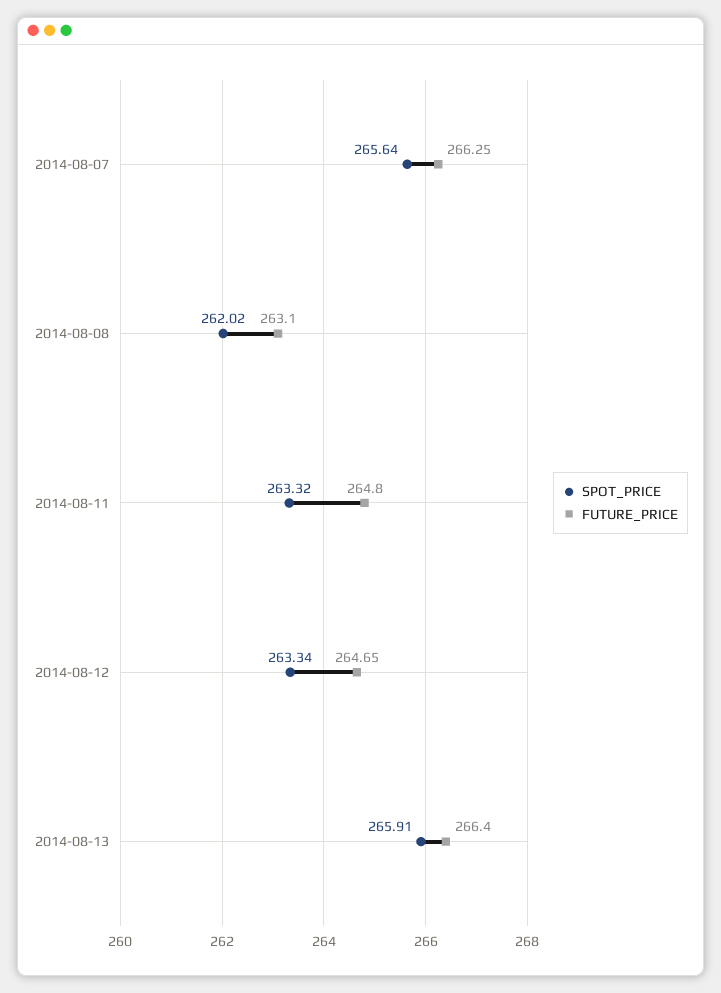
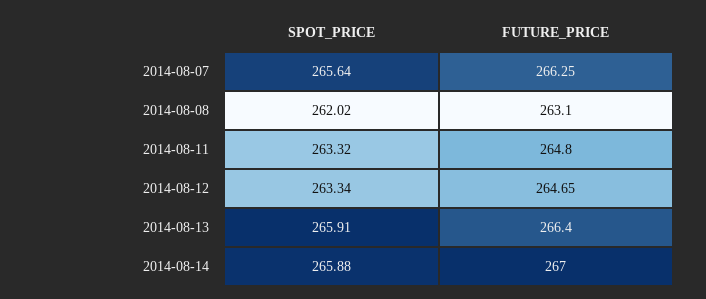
SPOT_PRICE, 2014-08-14: none -> 265.88
FUTURE_PRICE, 2014-08-14: none -> 267

